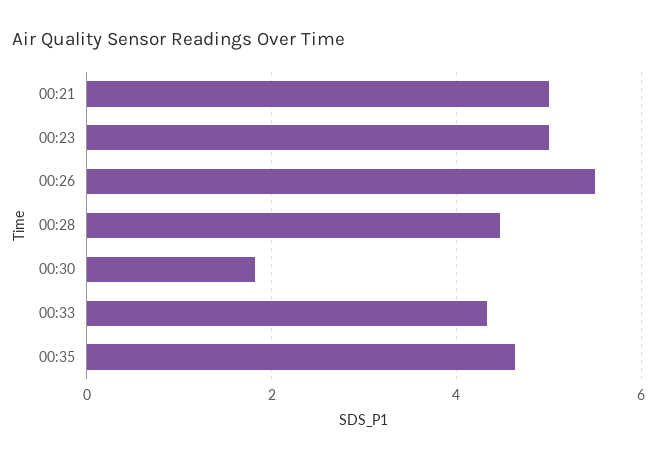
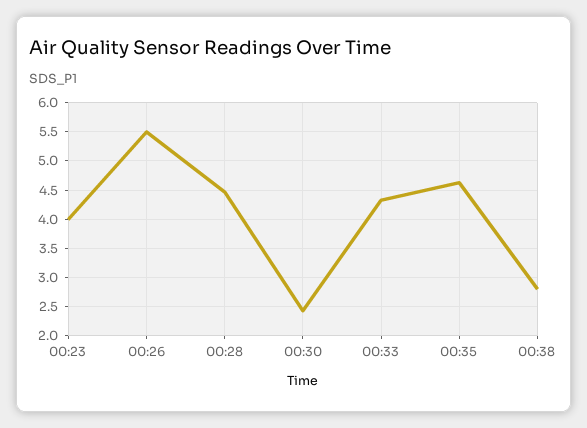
00:21: 5 -> none
00:23: 5 -> 4
00:30: 1.8 -> 2.5
00:38: none -> 2.75

